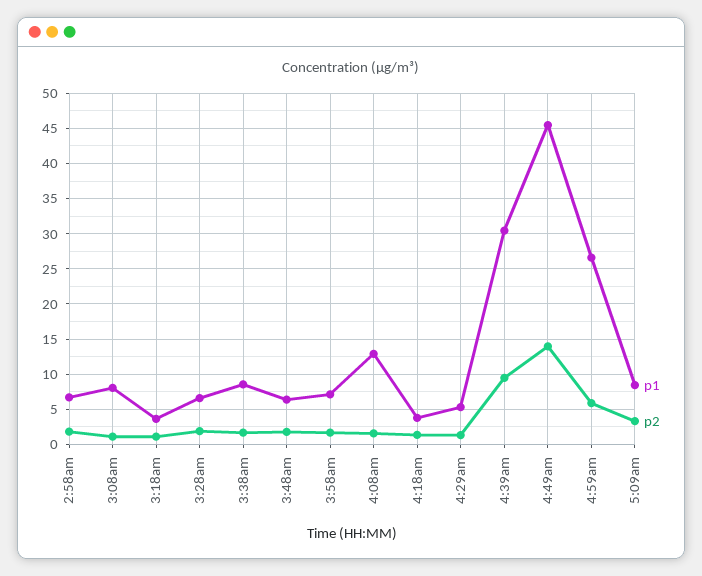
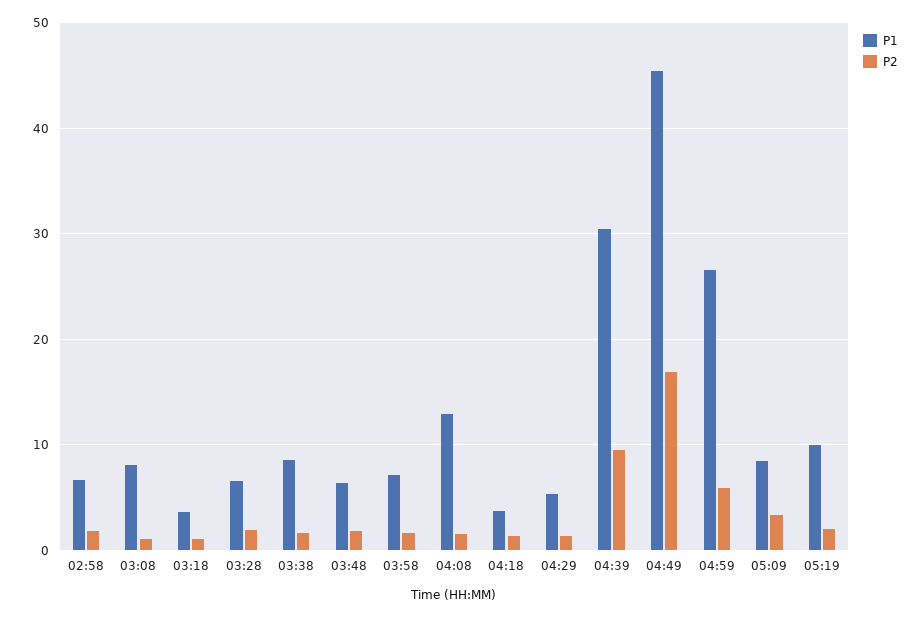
p2, 4:49am: 14 -> 17
p1, 05:19: none -> 10
p2, 05:19: none -> 2

